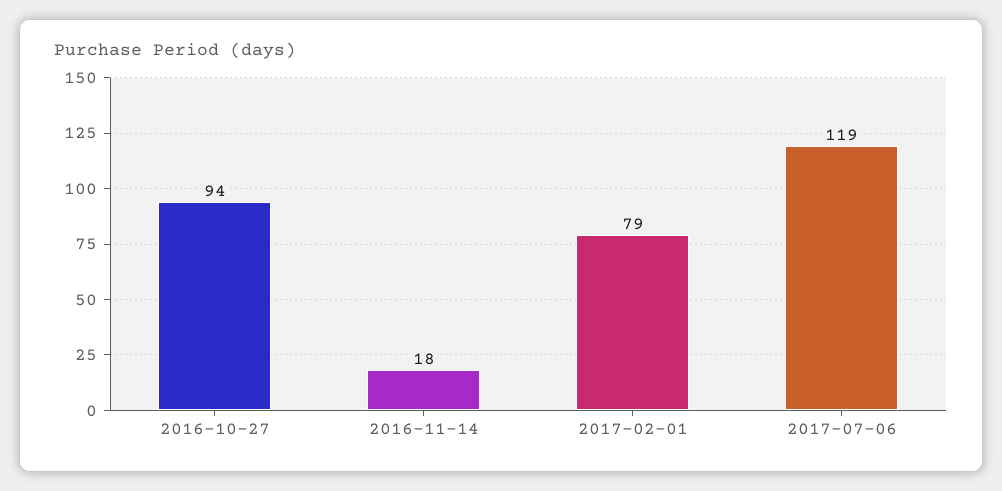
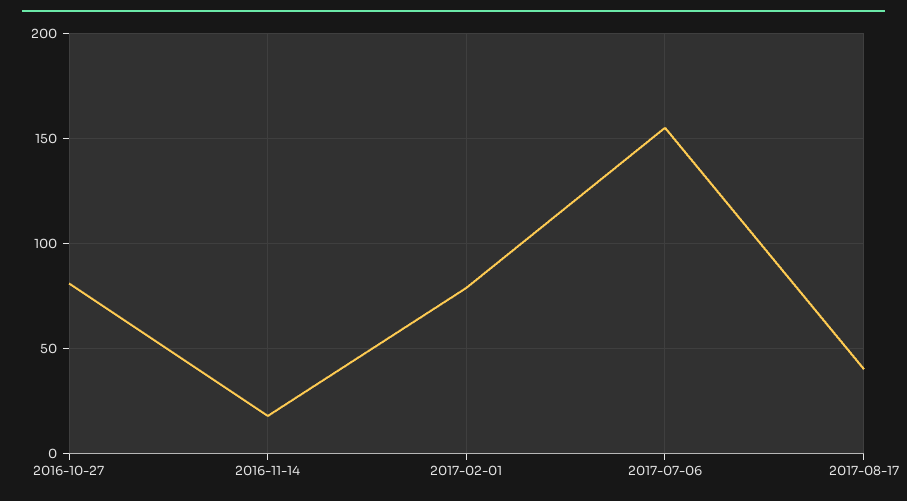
2016-10-27: 94 -> 80
2017-07-06: 119 -> 155
2017-08-17: none -> 40

